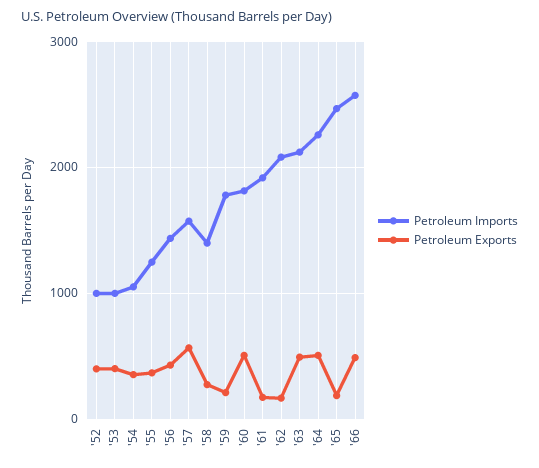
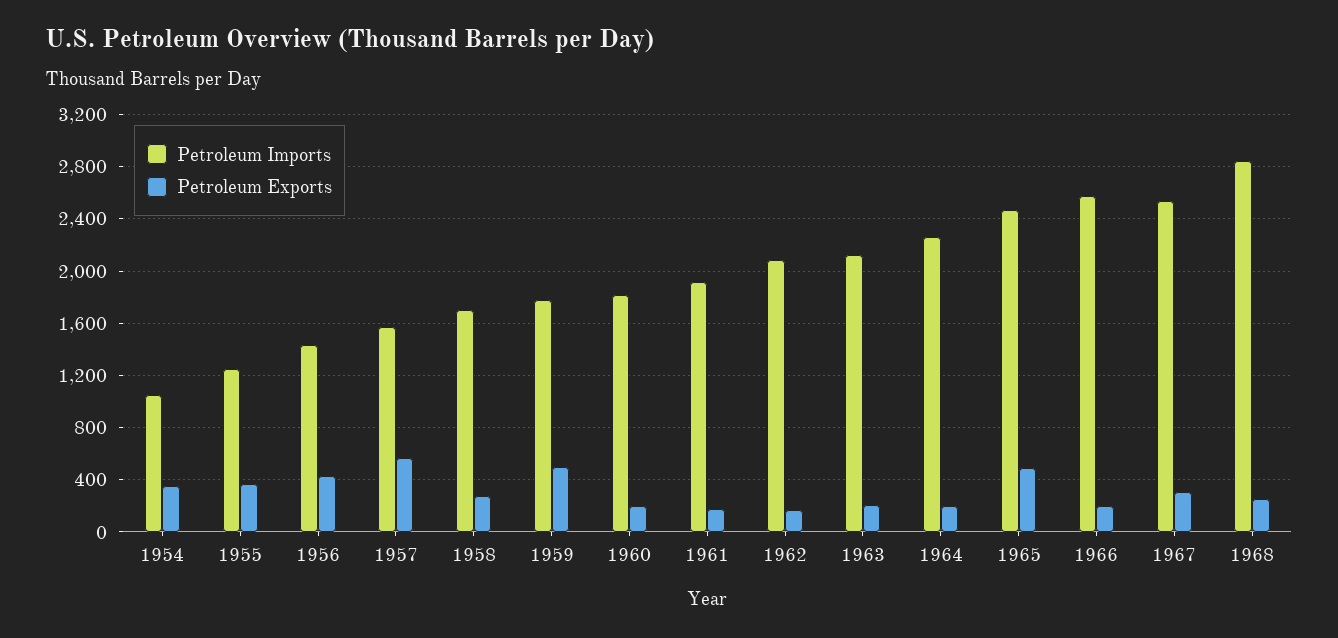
Petroleum Imports, '52: 1000 -> none
Petroleum Exports, '52: 400 -> none
Petroleum Imports, '53: 1000 -> none
Petroleum Exports, '53: 400 -> none
Petroleum Imports, '58: 1400 -> 1700
Petroleum Exports, '59: 200 -> 500
Petroleum Exports, '60: 500 -> 200
Petroleum Exports, '63: 500 -> 200
Petroleum Exports, '64: 500 -> 200
Petroleum Exports, '65: 200 -> 500
Petroleum Exports, '66: 500 -> 200
Petroleum Imports, 1967: none -> 2550
Petroleum Exports, 1967: none -> 300
Petroleum Imports, 1968: none -> 2850
Petroleum Exports, 1968: none -> 250

